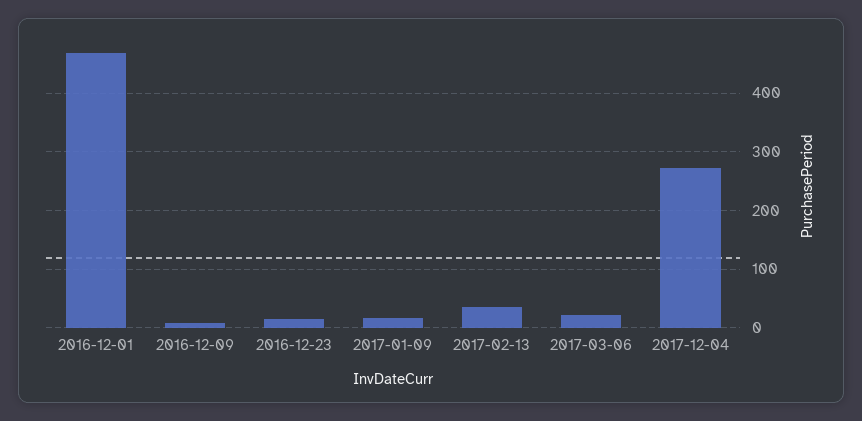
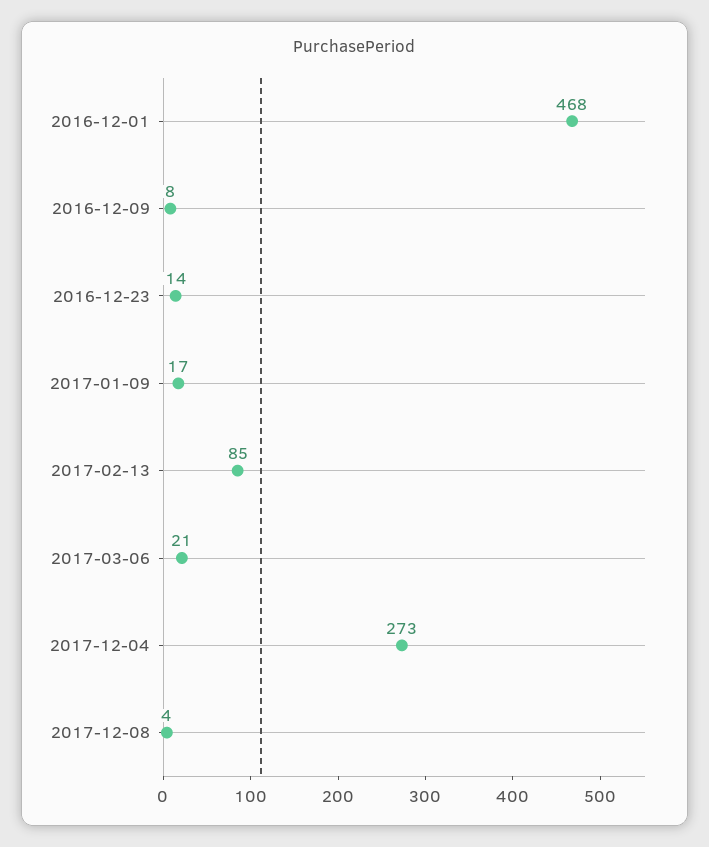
2017-02-13: 40 -> 85
2017-12-08: none -> 4

